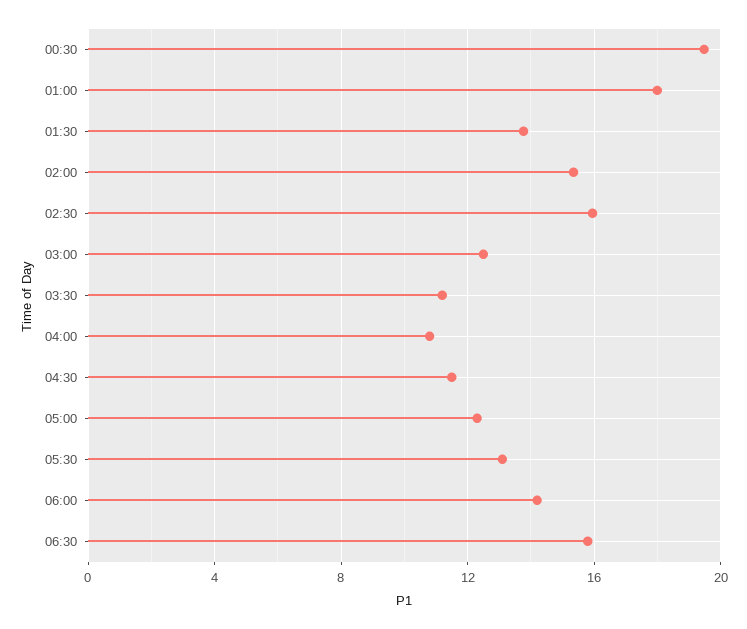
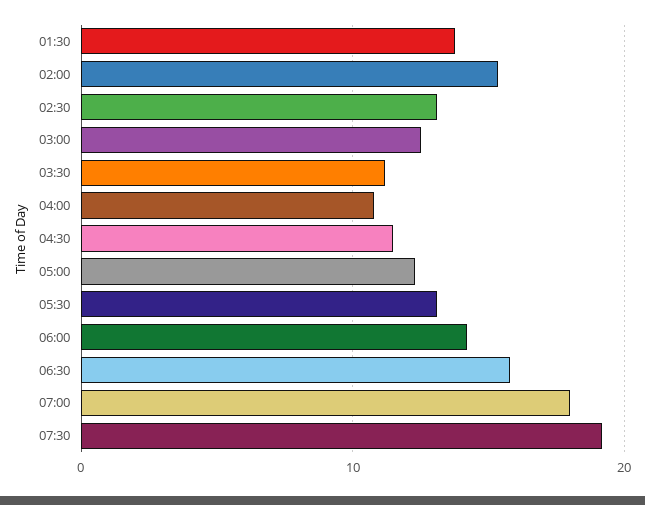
00:30: 19.5 -> none
01:00: 18 -> none
02:30: 16 -> 13
07:00: none -> 18
07:30: none -> 19

